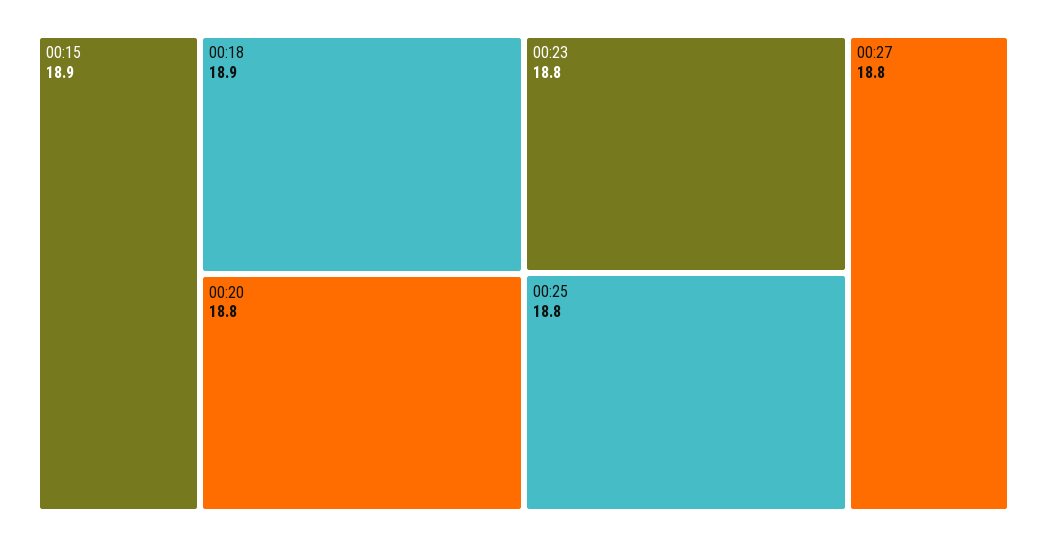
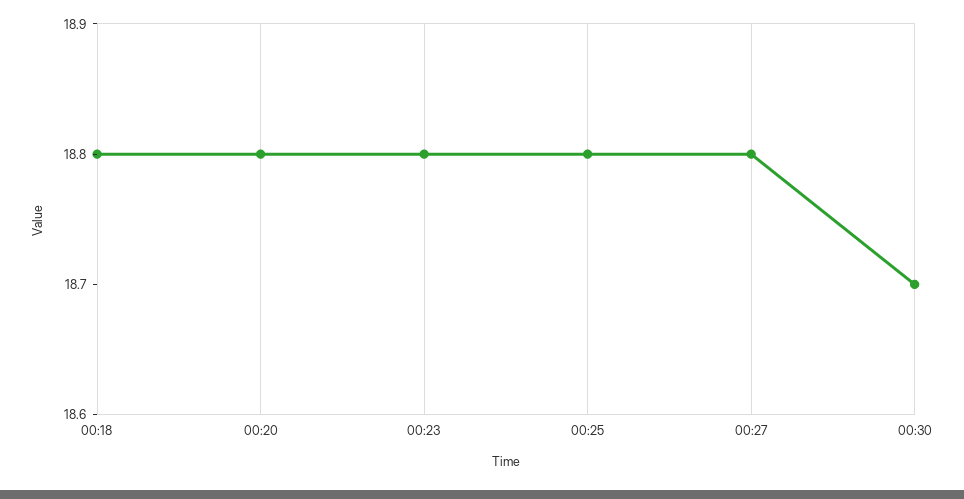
00:15: 18.9 -> none
00:18: 18.9 -> 18.8
00:30: none -> 18.7

